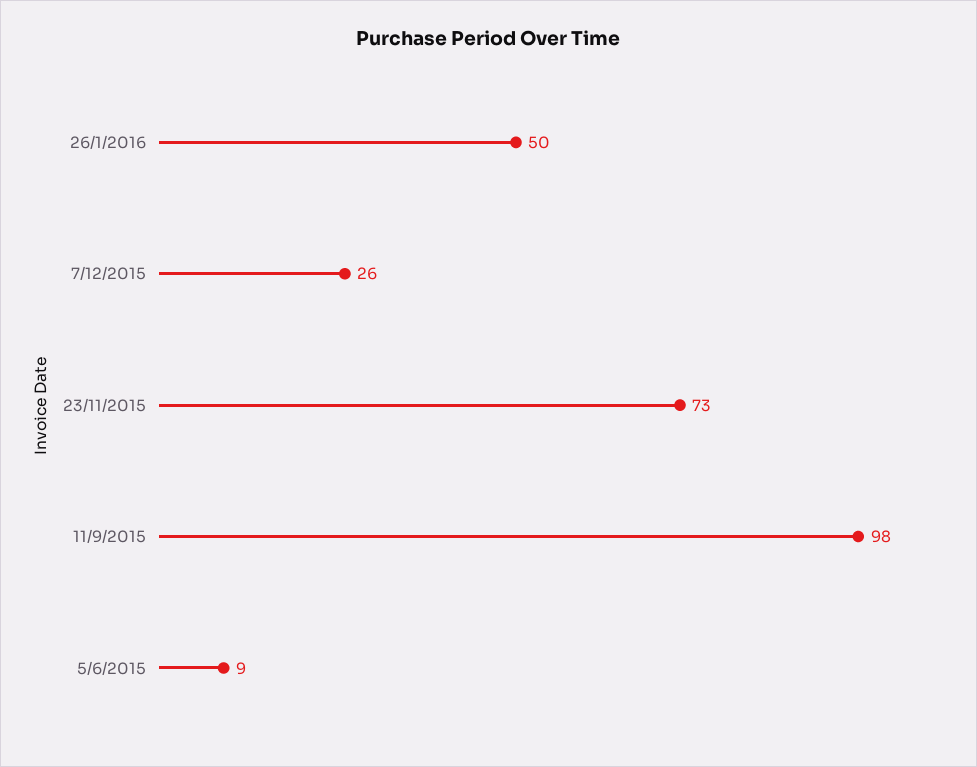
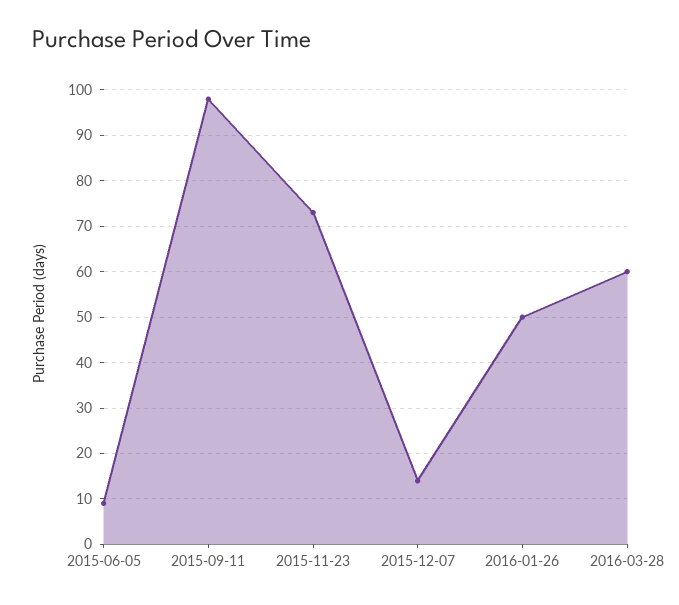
7/12/2015: 26 -> 15
2016-03-28: none -> 60

